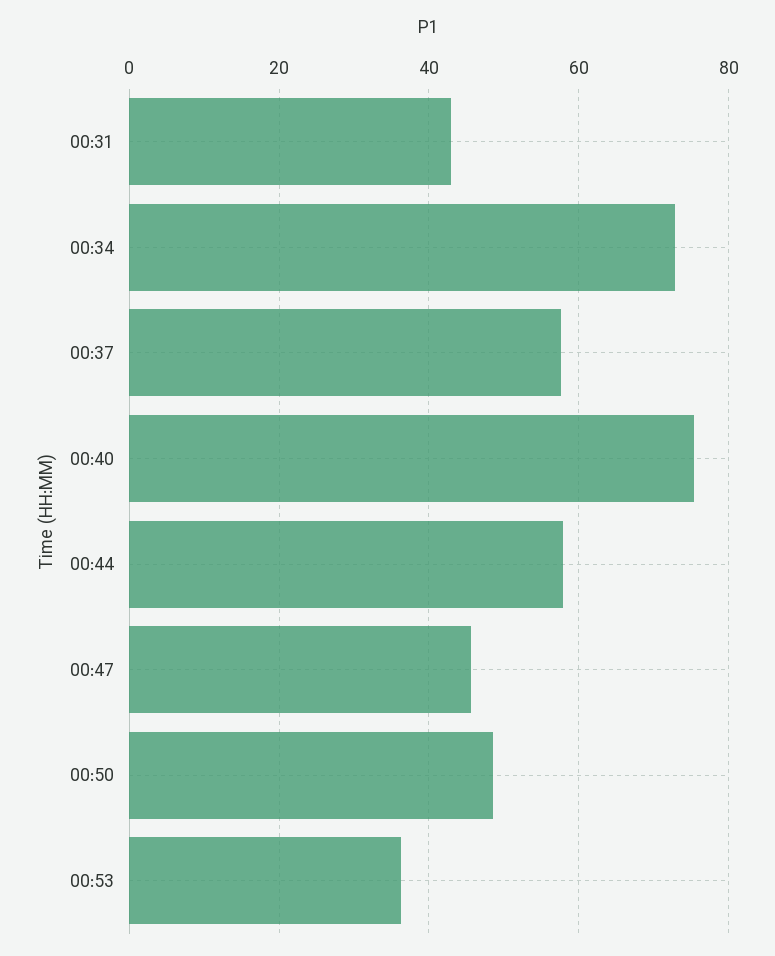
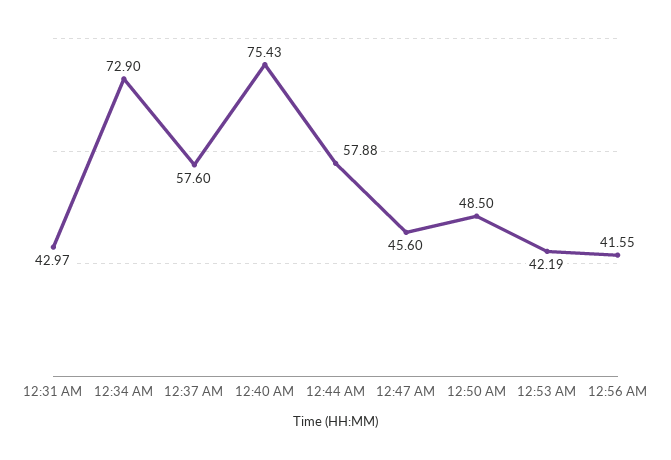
00:53: 36 -> 42.19
12:56 AM: none -> 41.55

